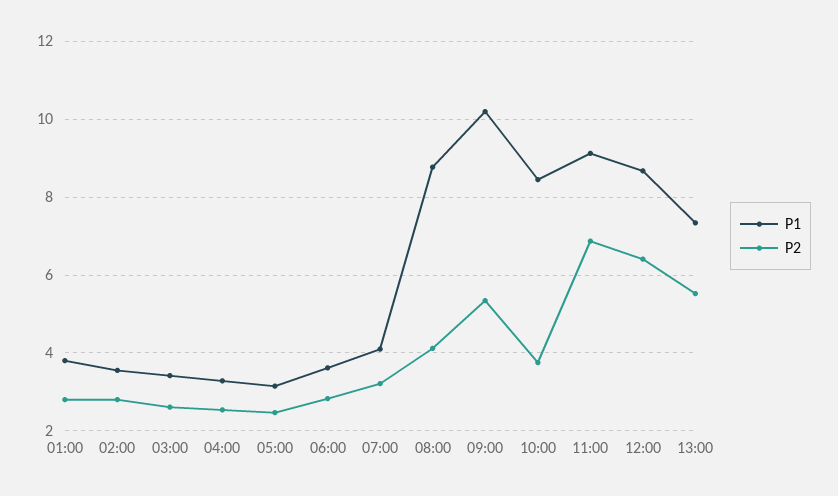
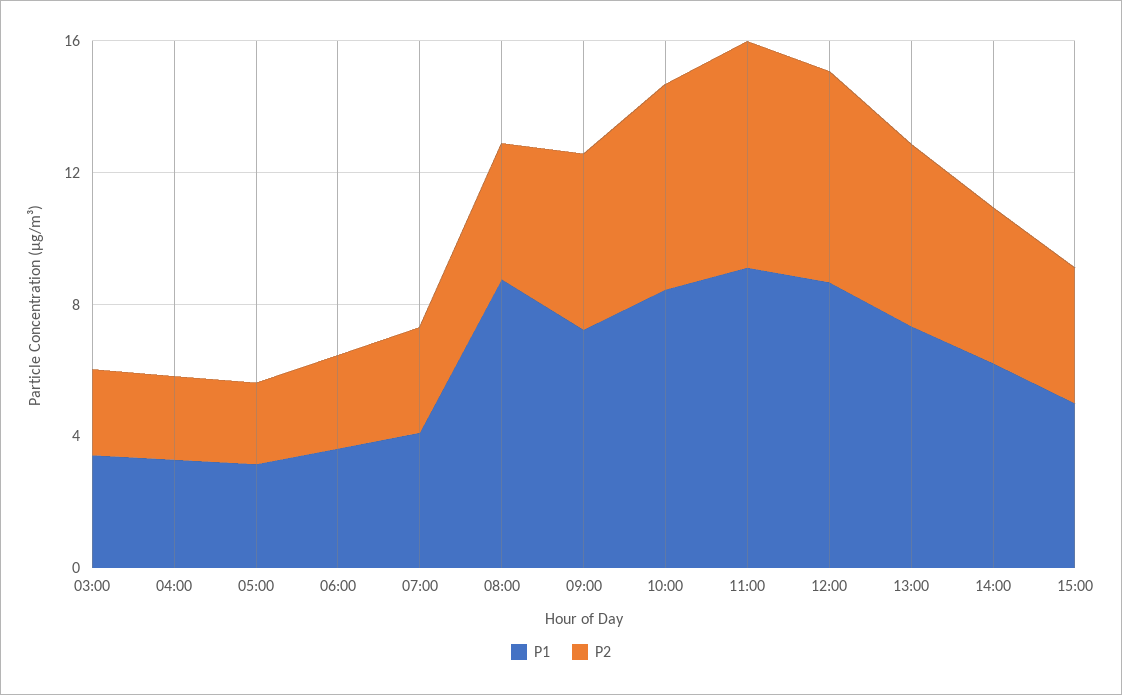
P1, 01:00: 3.8 -> none
P2, 01:00: 2.8 -> none
P1, 02:00: 3.6 -> none
P2, 02:00: 2.8 -> none
P1, 09:00: 10.2 -> 7
P2, 10:00: 3.8 -> 6
P1, 14:00: none -> 6
P2, 14:00: none -> 5
P1, 15:00: none -> 5
P2, 15:00: none -> 4

